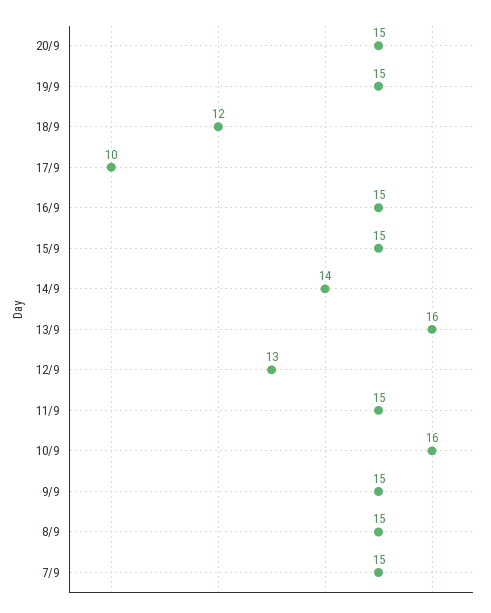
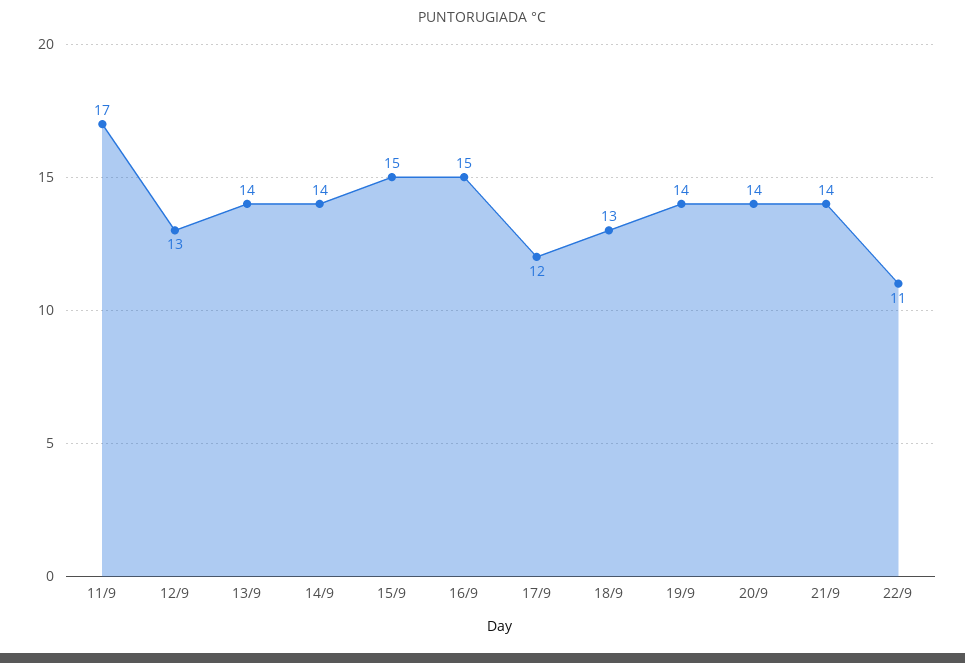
20/9: 15 -> 14
19/9: 15 -> 14
18/9: 12 -> 13
17/9: 10 -> 12
13/9: 16 -> 14
11/9: 15 -> 17
10/9: 16 -> none
9/9: 15 -> none
8/9: 15 -> none
7/9: 15 -> none
21/9: none -> 14
22/9: none -> 11

